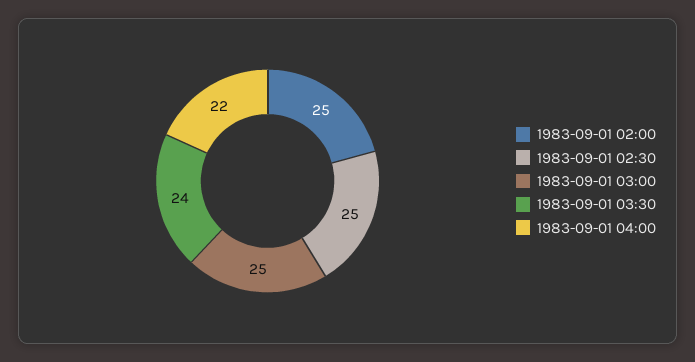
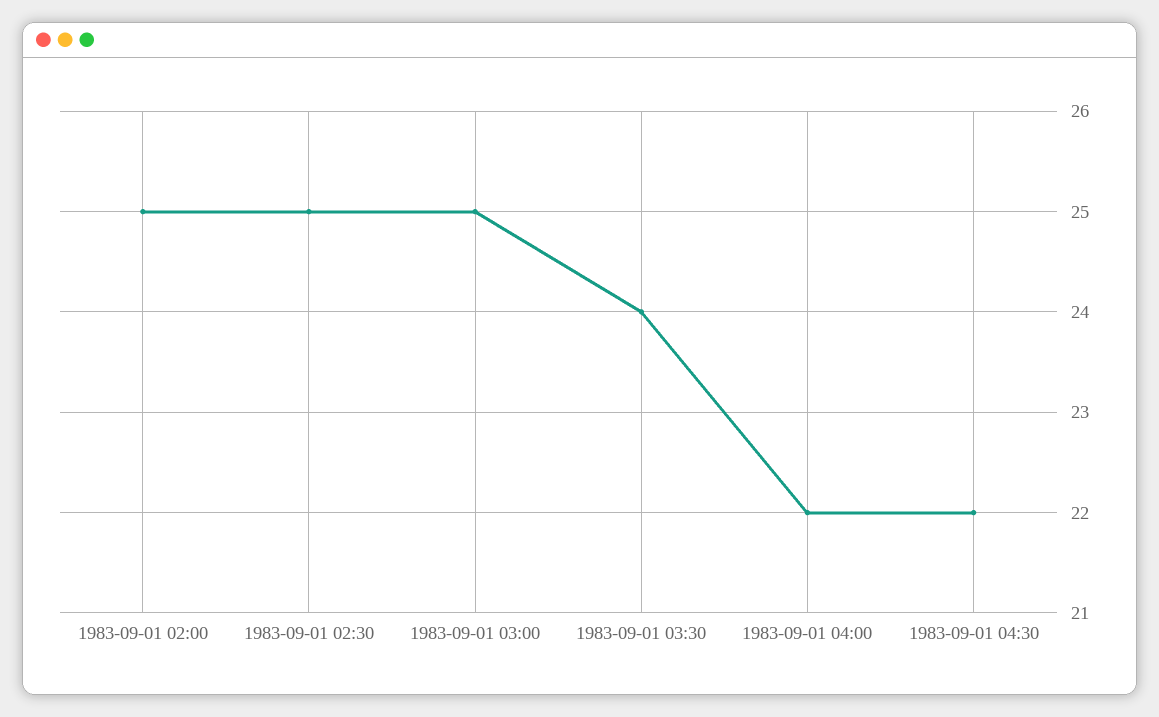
1983-09-01 04:30: none -> 22

